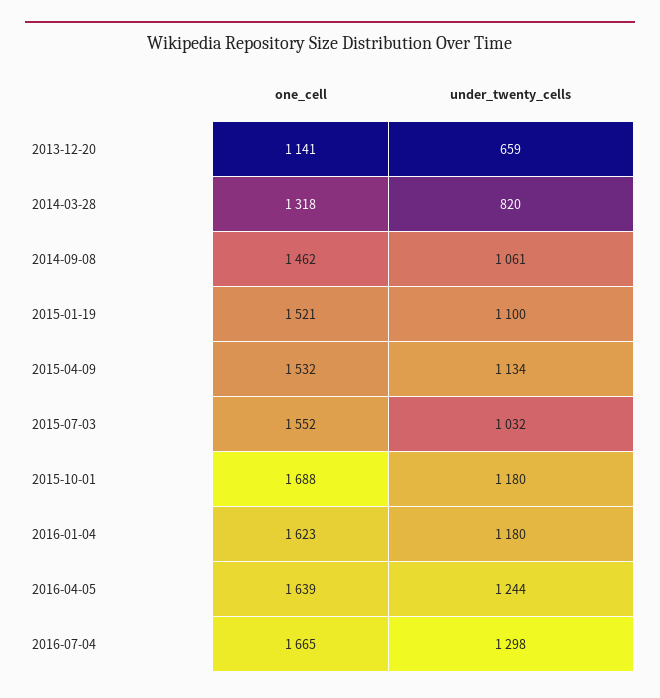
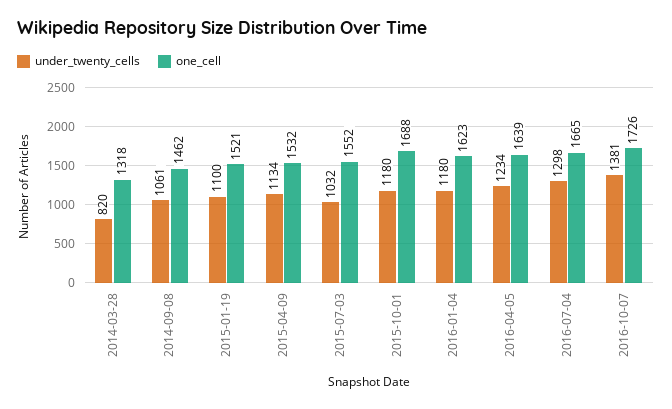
one_cell, 2013-12-20: 1141 -> none
under_twenty_cells, 2013-12-20: 659 -> none
under_twenty_cells, 2016-04-05: 1244 -> 1234
under_twenty_cells, 2016-10-07: none -> 1381
one_cell, 2016-10-07: none -> 1726

